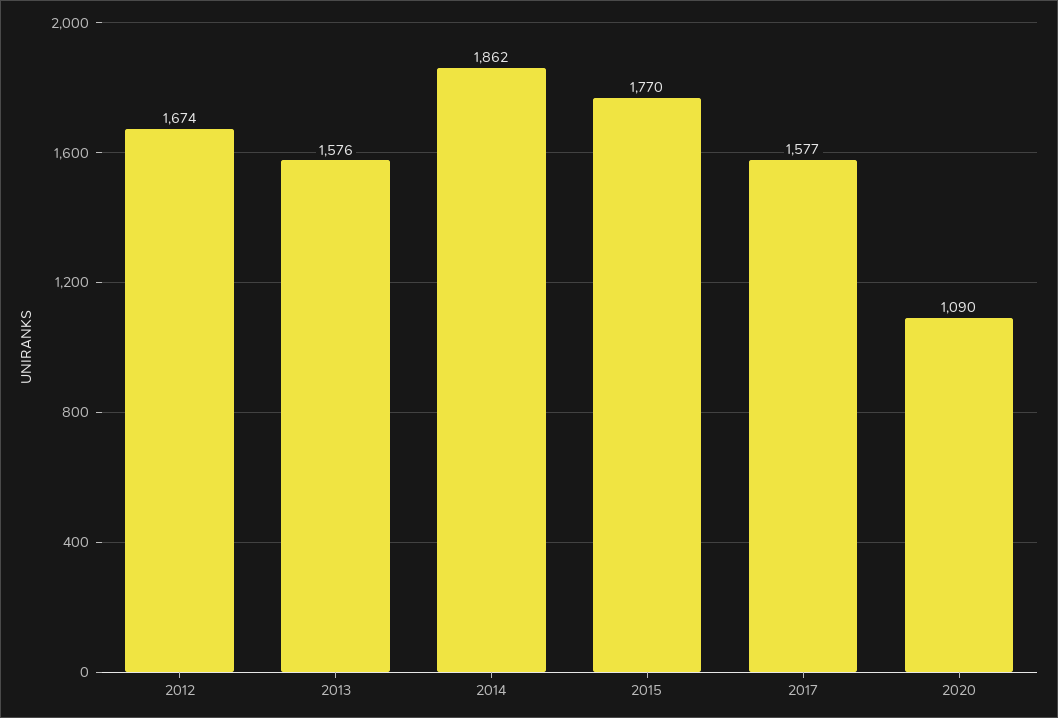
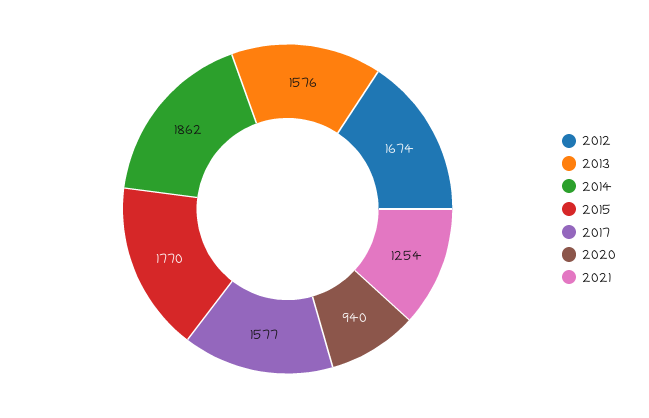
2020: 1090 -> 940
2021: none -> 1254

